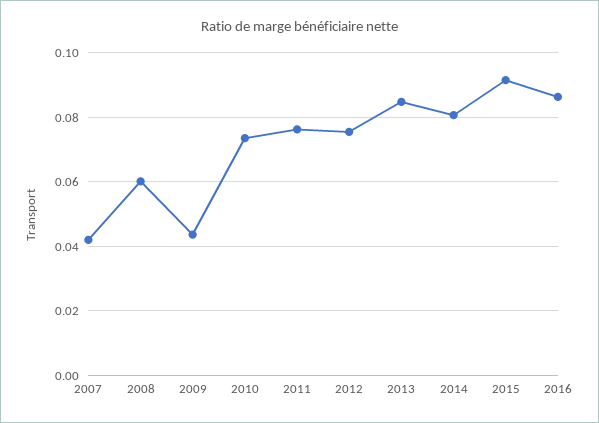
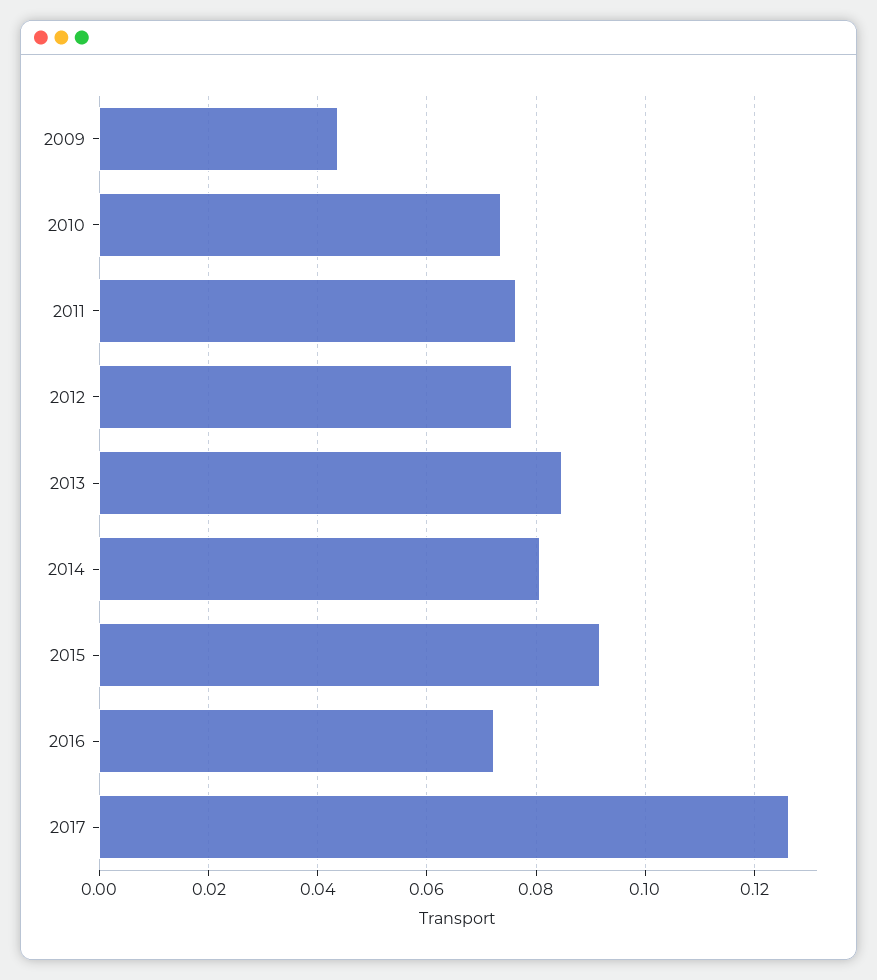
2007: 0.042 -> none
2008: 0.06 -> none
2016: 0.086 -> 0.072
2017: none -> 0.126

